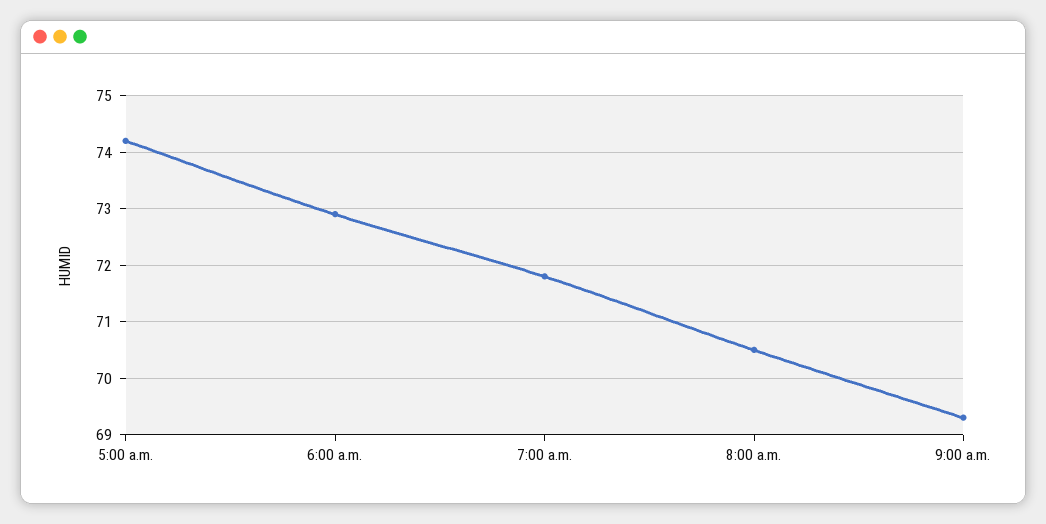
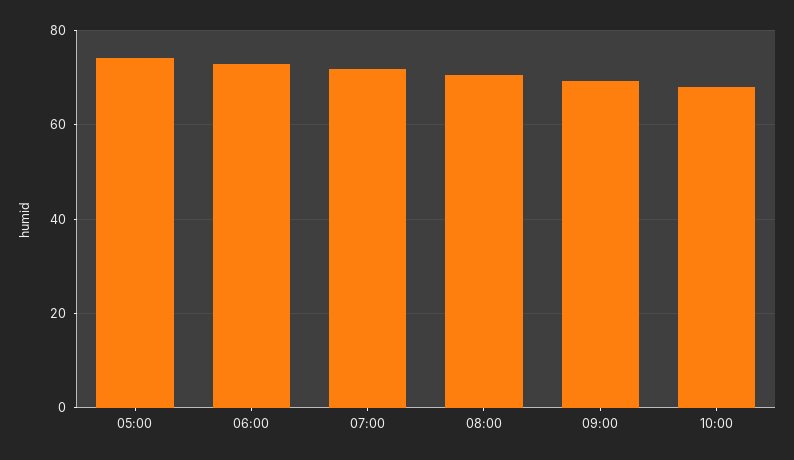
10:00: none -> 68

